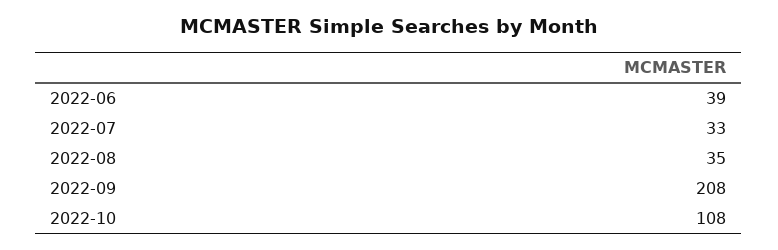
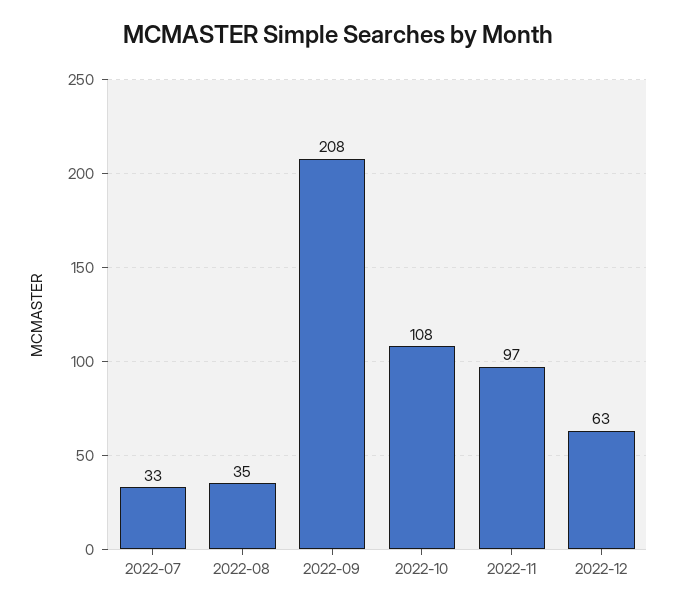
2022-06: 39 -> none
2022-11: none -> 97
2022-12: none -> 63

